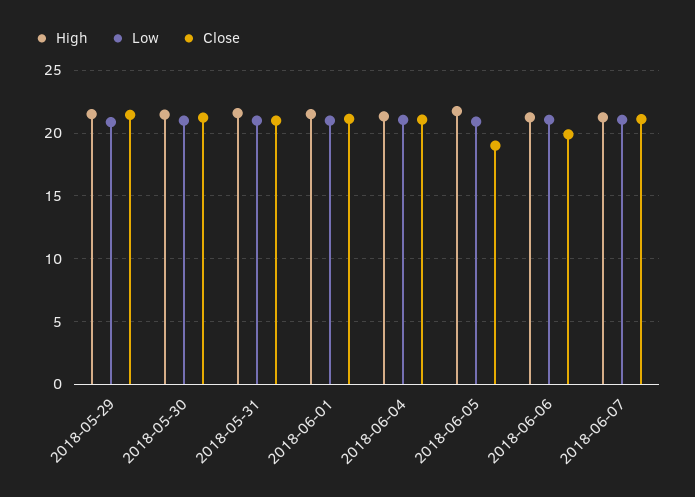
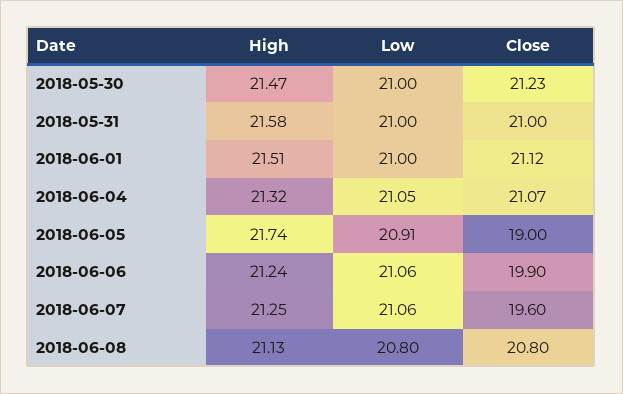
High, 2018-05-29: 21.5 -> none
Low, 2018-05-29: 21 -> none
Close, 2018-05-29: 21.5 -> none
Close, 2018-06-07: 21 -> 19.6
High, 2018-06-08: none -> 21.13
Low, 2018-06-08: none -> 20.8
Close, 2018-06-08: none -> 20.8

